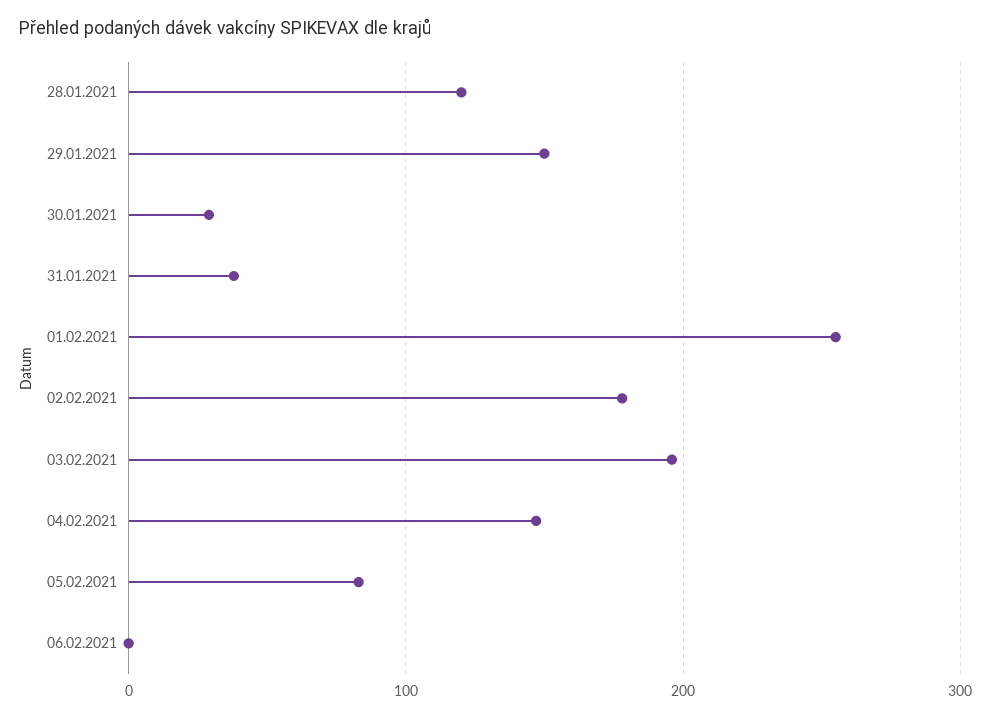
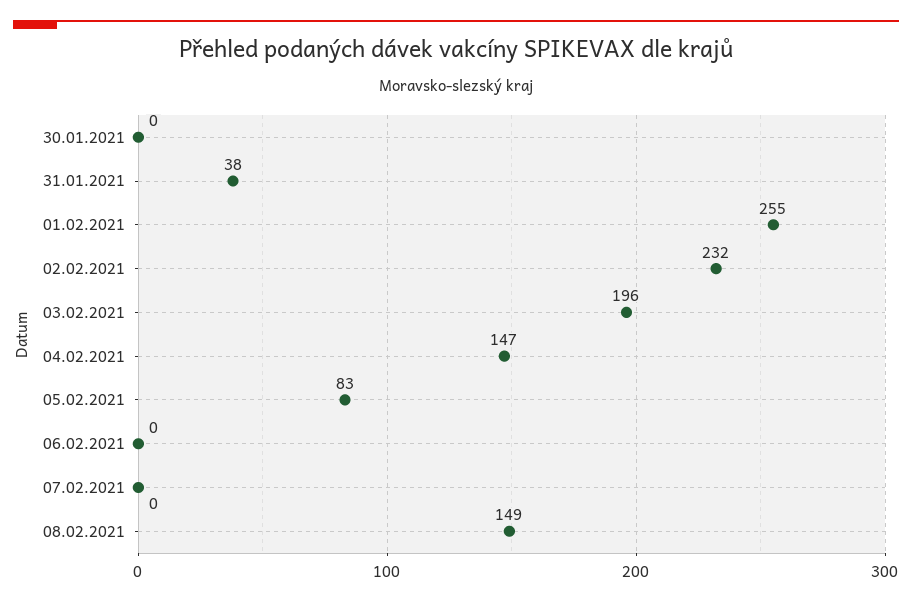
28.01.2021: 120 -> none
29.01.2021: 150 -> none
30.01.2021: 30 -> 0
02.02.2021: 180 -> 232
07.02.2021: none -> 0
08.02.2021: none -> 149

